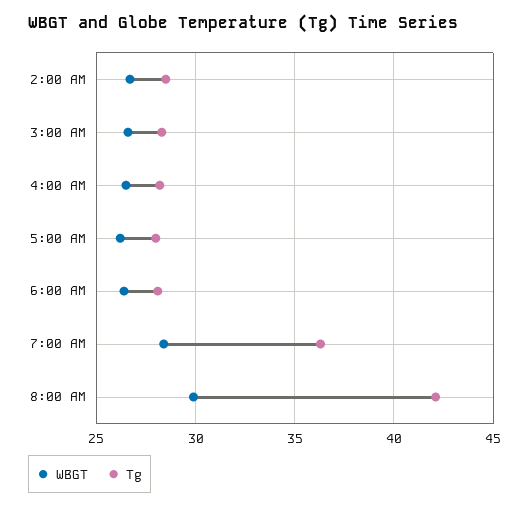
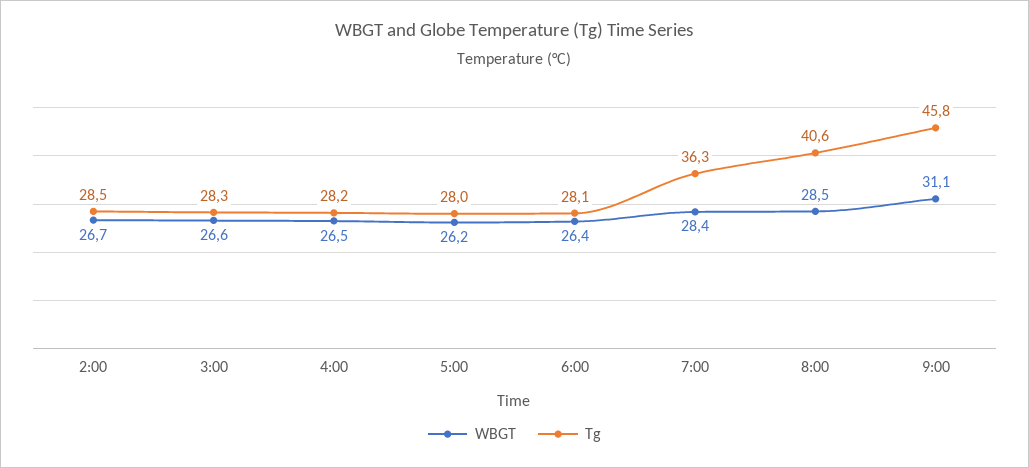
WBGT, 8:00 AM: 30 -> 28.5
Tg, 8:00 AM: 42 -> 40.6
WBGT, 9:00: none -> 31.1
Tg, 9:00: none -> 45.8

